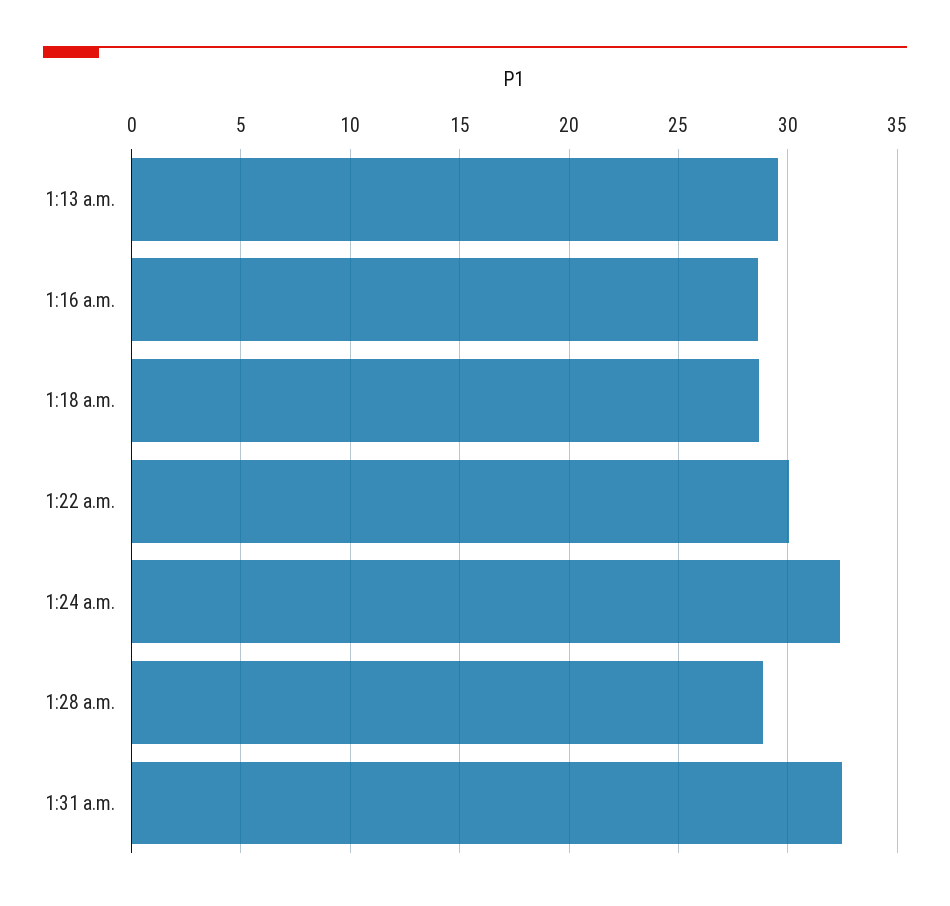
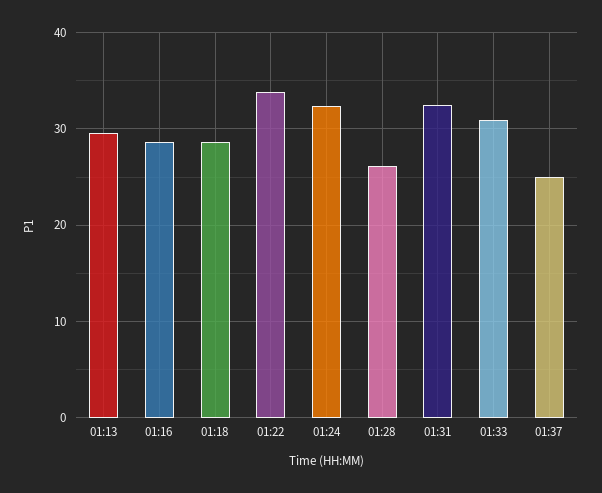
1:22 a.m.: 30 -> 34
1:28 a.m.: 29 -> 26
01:33: none -> 31
01:37: none -> 25

